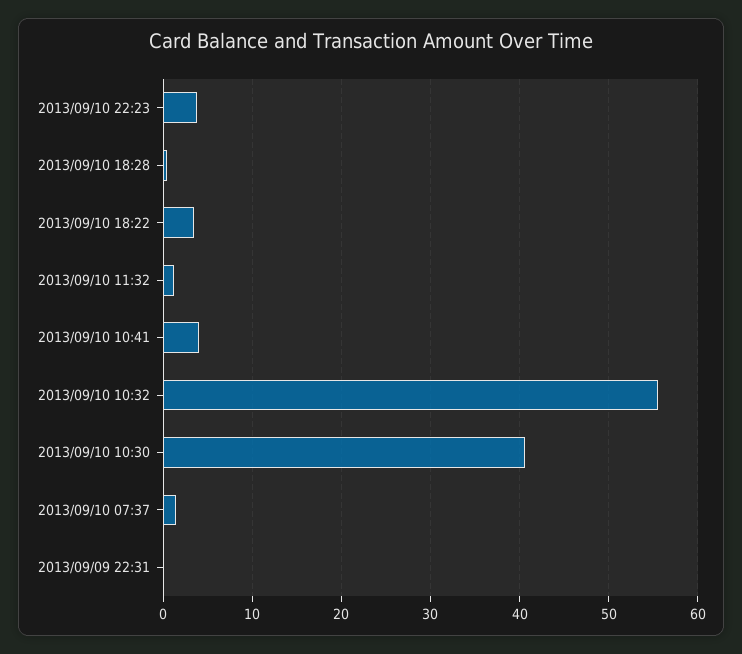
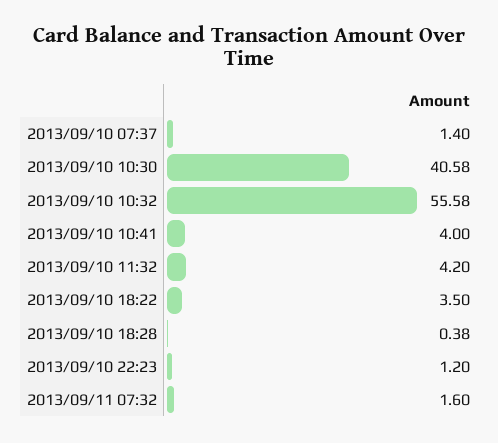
2013/09/10 22:23: 4 -> 1.2
2013/09/10 11:32: 1 -> 4.2
2013/09/09 22:31: 0 -> none
2013/09/11 07:32: none -> 1.6

